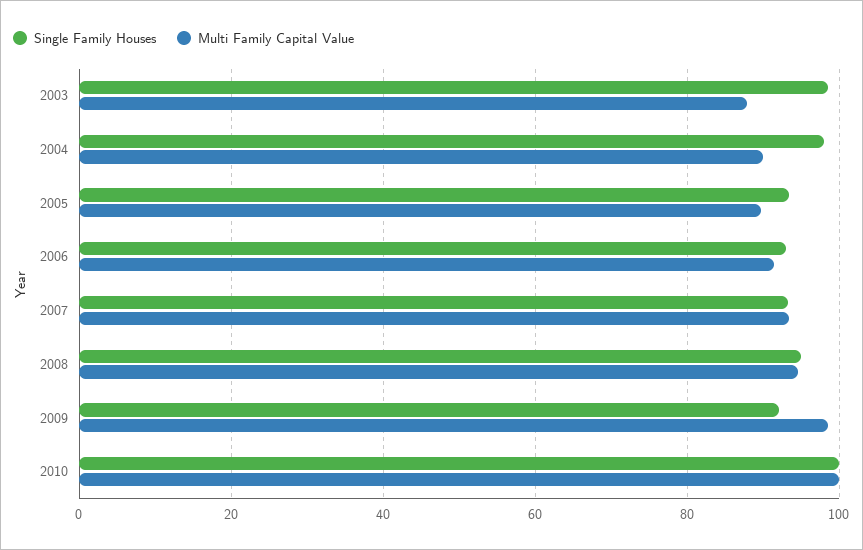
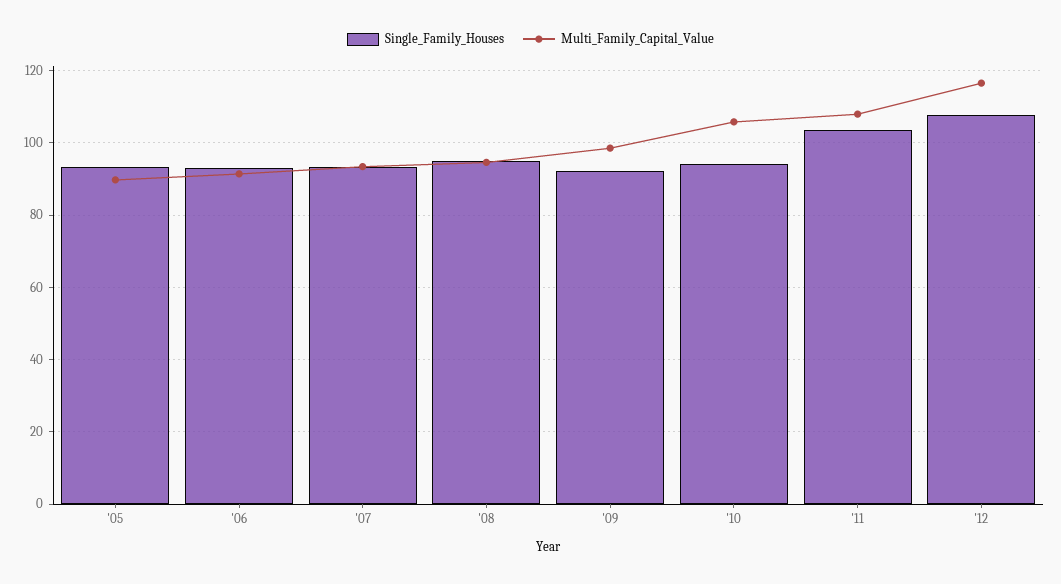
Single Family Houses, 2003: 98 -> none
Multi Family Capital Value, 2003: 88 -> none
Single Family Houses, 2004: 98 -> none
Multi Family Capital Value, 2004: 90 -> none
Single Family Houses, 2010: 100 -> 94
Multi Family Capital Value, 2010: 100 -> 106
Single Family Houses, '11: none -> 104
Multi Family Capital Value, '11: none -> 108
Single Family Houses, '12: none -> 108
Multi Family Capital Value, '12: none -> 116

